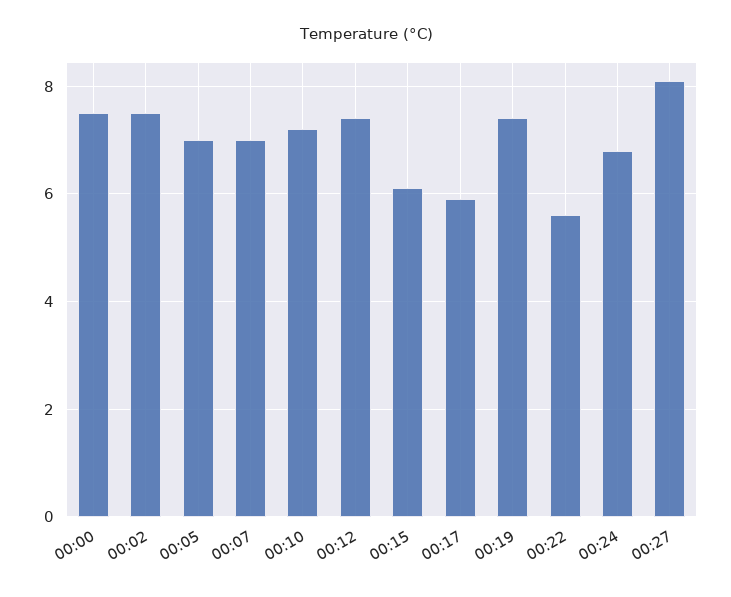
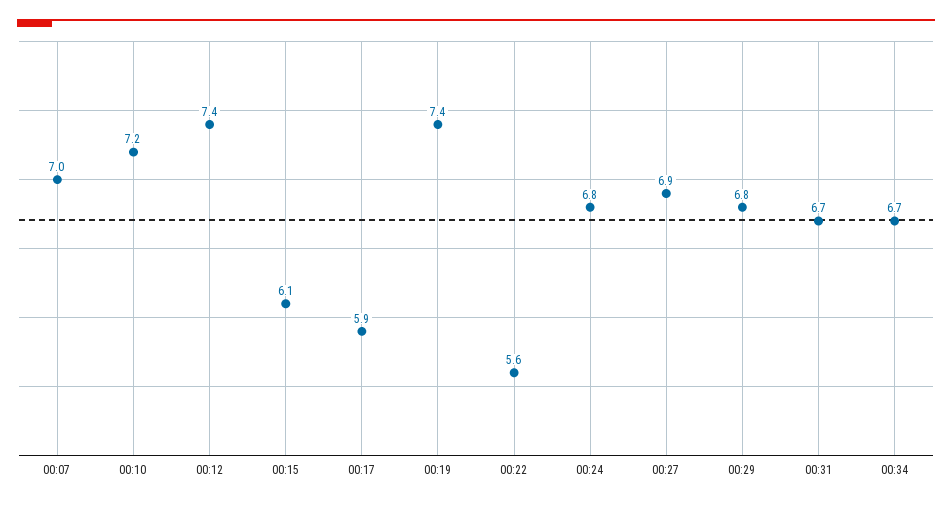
00:00: 7.5 -> none
00:02: 7.5 -> none
00:05: 7 -> none
00:27: 8 -> 6.9
00:29: none -> 6.8
00:31: none -> 6.7
00:34: none -> 6.7

